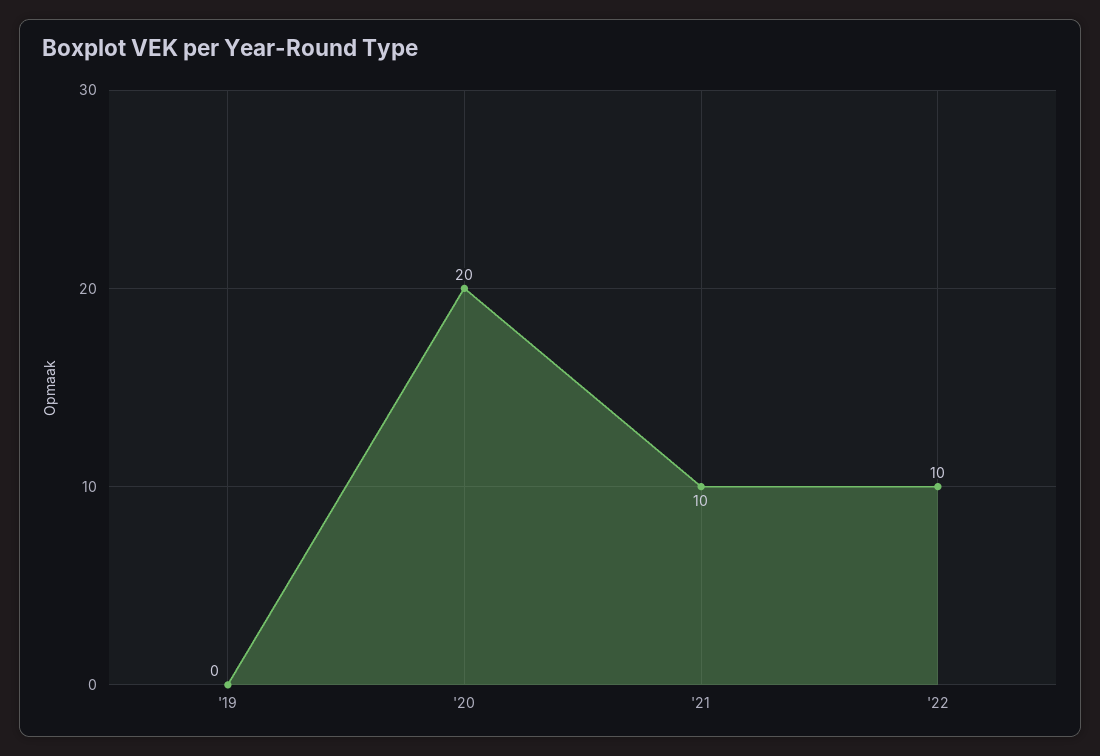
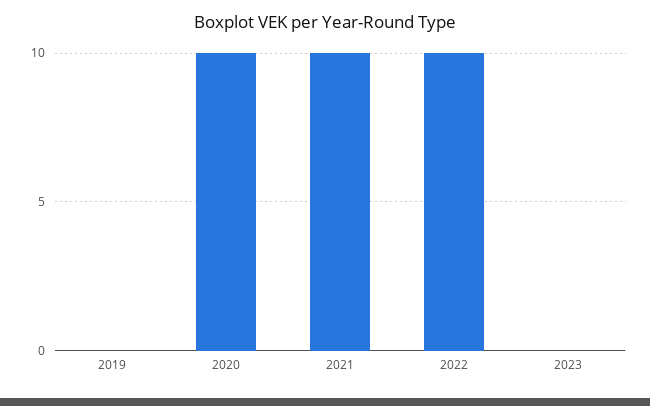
'20: 20 -> 10
2023: none -> 0

